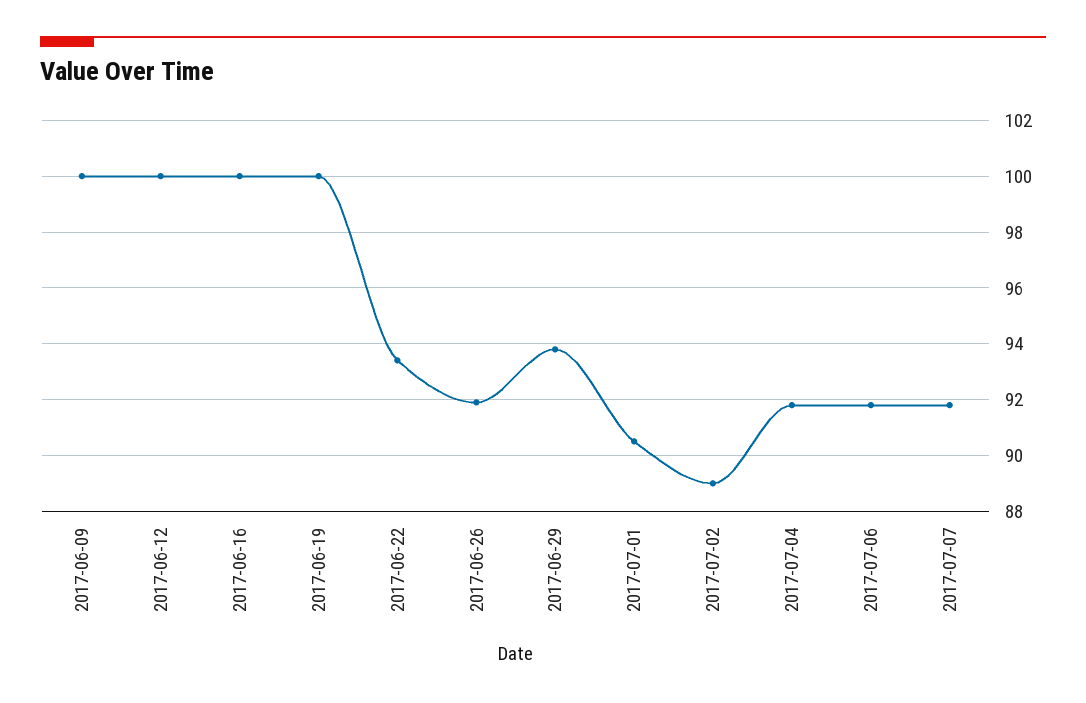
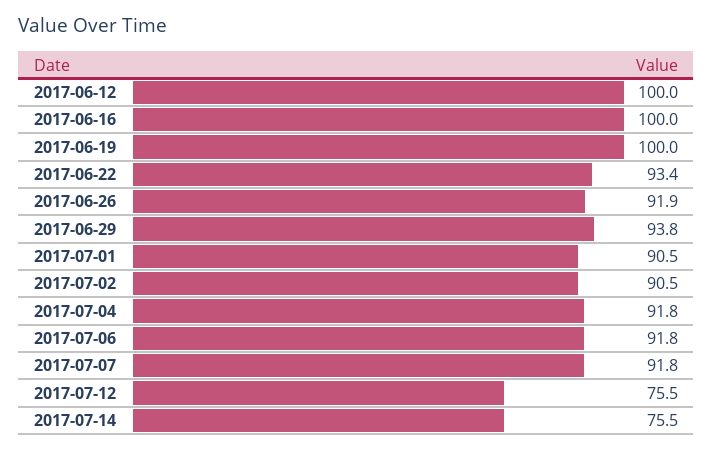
2017-06-09: 100 -> none
2017-07-02: 89 -> 90.5
2017-07-12: none -> 75.5
2017-07-14: none -> 75.5

